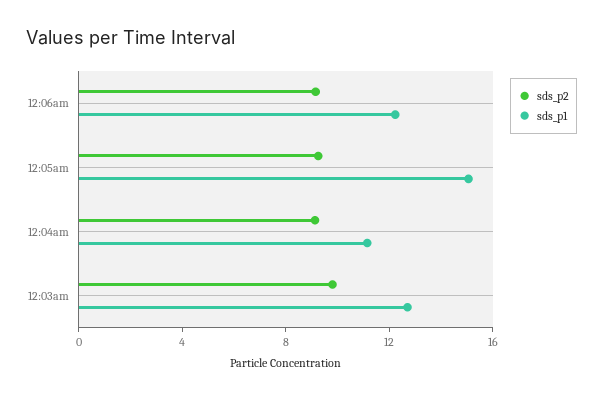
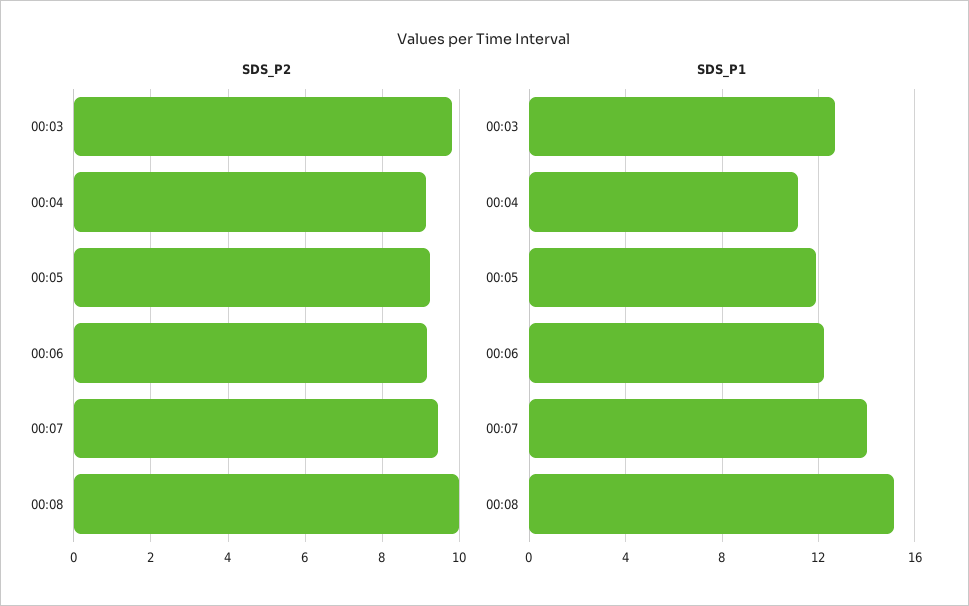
sds_p1, 12:05am: 15 -> 12
sds_p2, 00:07: none -> 9.4
sds_p2, 00:08: none -> 10
sds_p1, 00:07: none -> 14
sds_p1, 00:08: none -> 15

